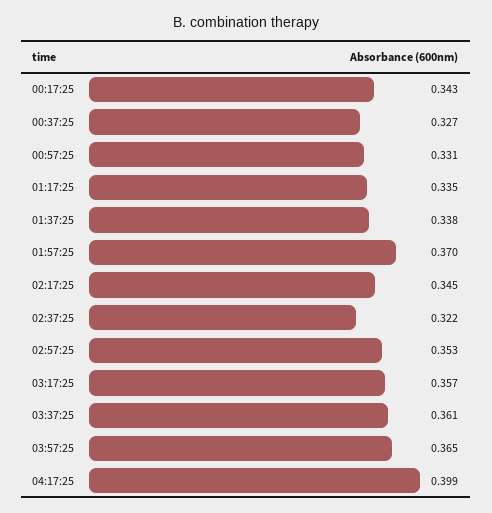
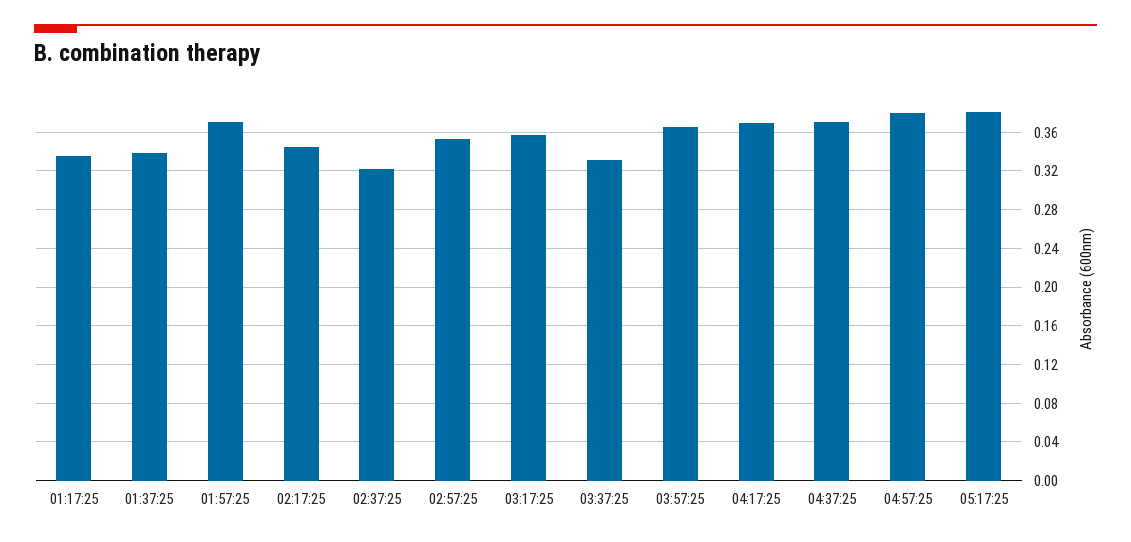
00:17:25: 0.343 -> none
00:37:25: 0.327 -> none
00:57:25: 0.331 -> none
03:37:25: 0.361 -> 0.33
04:17:25: 0.399 -> 0.37
04:37:25: none -> 0.37
04:57:25: none -> 0.38
05:17:25: none -> 0.38

